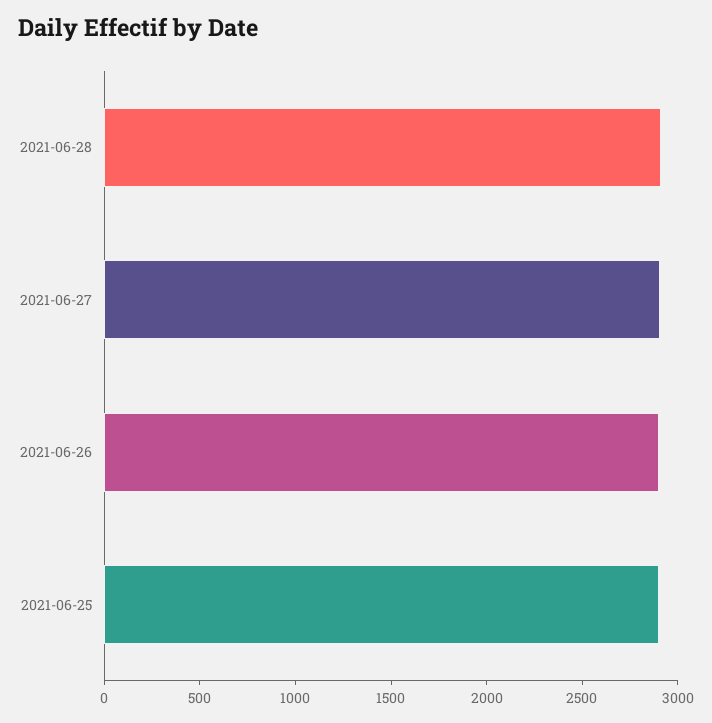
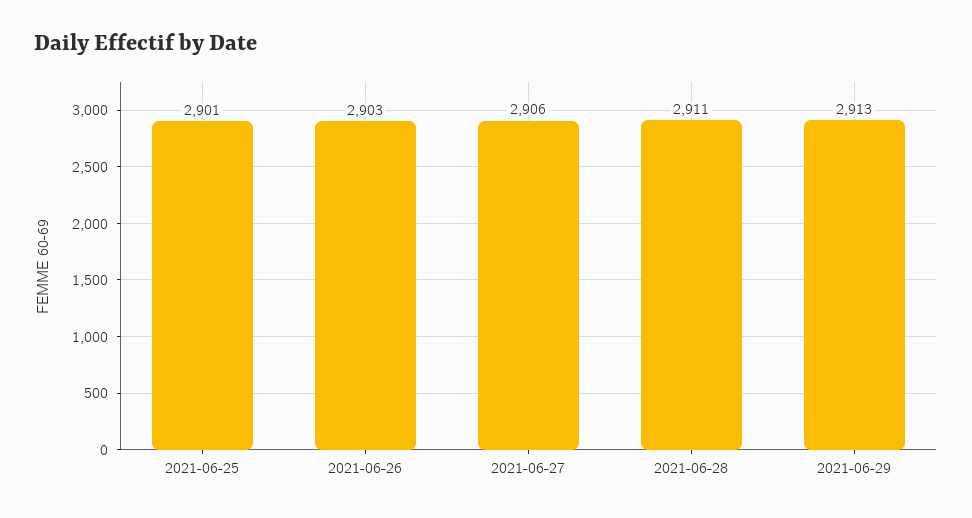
2021-06-29: none -> 2913

